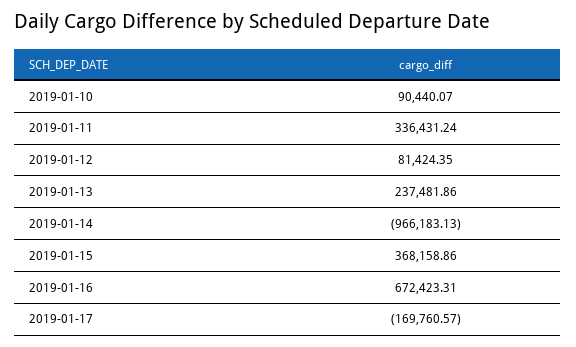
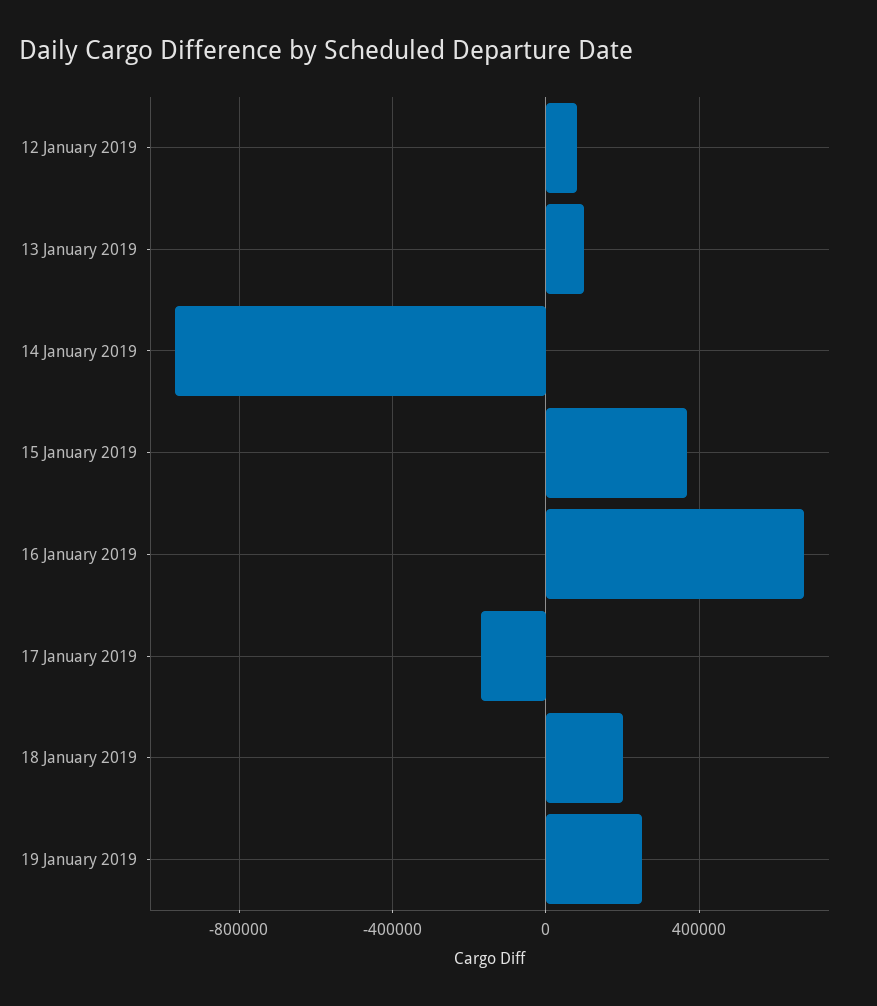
2019-01-10: 90440.07 -> none
2019-01-11: 336431.24 -> none
2019-01-13: 237481.86 -> 100000
18 January 2019: none -> 200000
19 January 2019: none -> 250000

